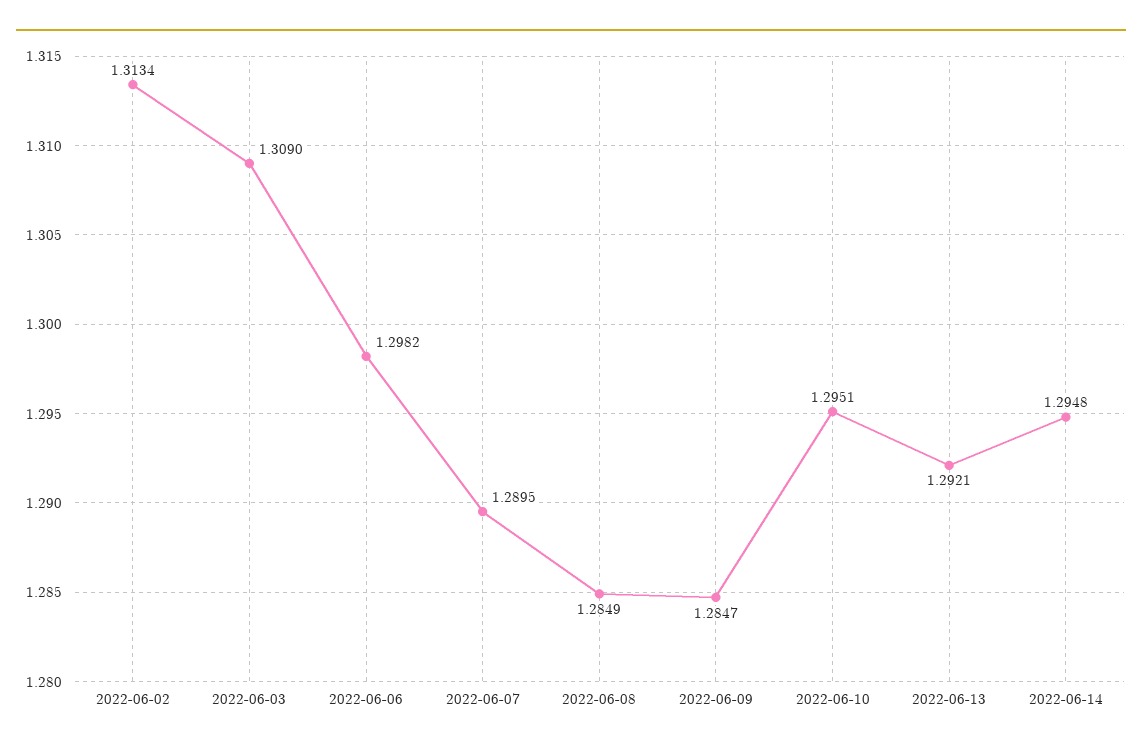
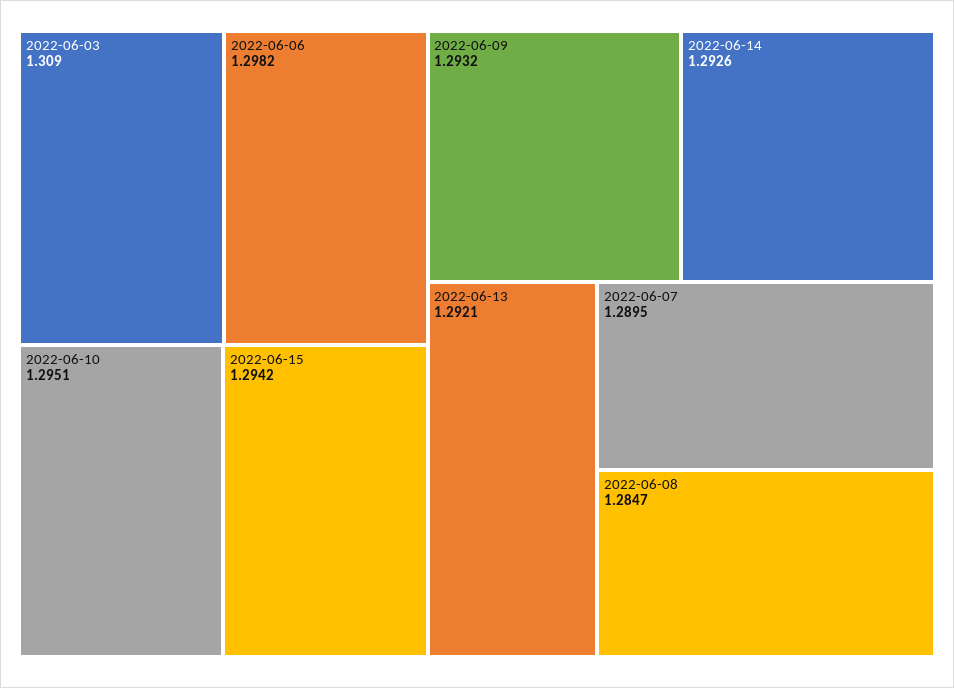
2022-06-02: 1.3134 -> none
2022-06-08: 1.2849 -> 1.2847
2022-06-09: 1.2847 -> 1.2932
2022-06-14: 1.2948 -> 1.2926
2022-06-15: none -> 1.2942

